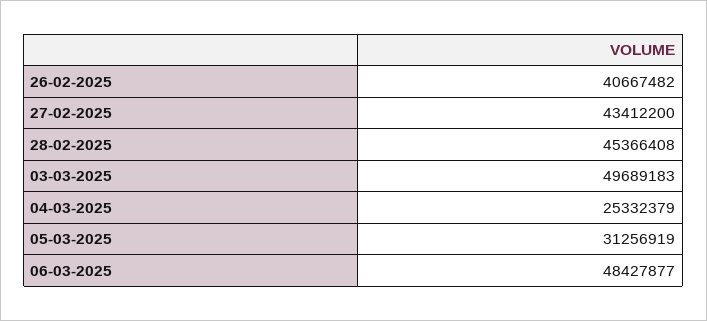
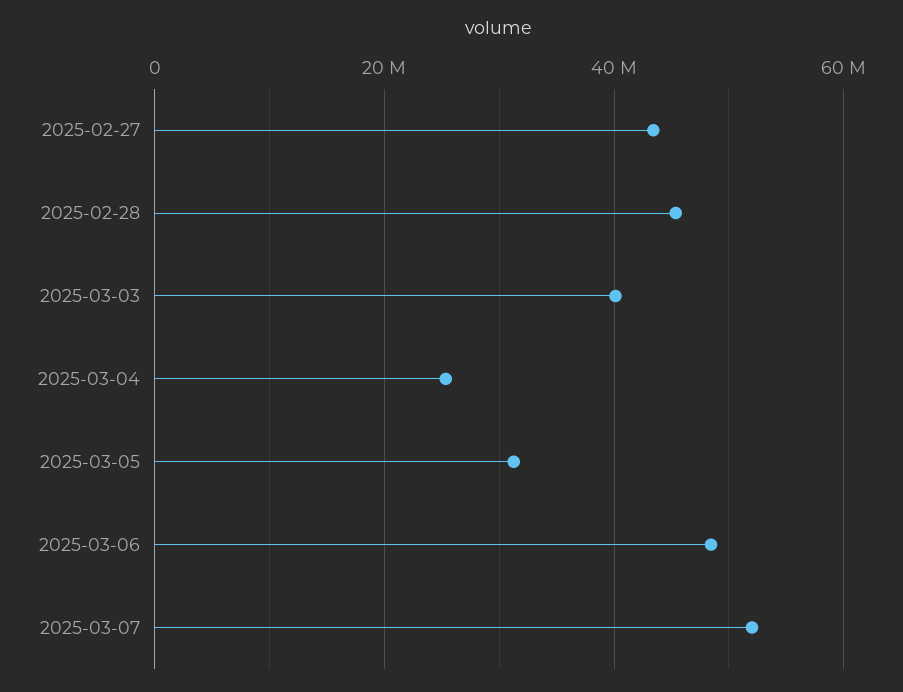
26-02-2025: 40667482 -> none
03-03-2025: 49689183 -> 40000000
2025-03-07: none -> 52000000

